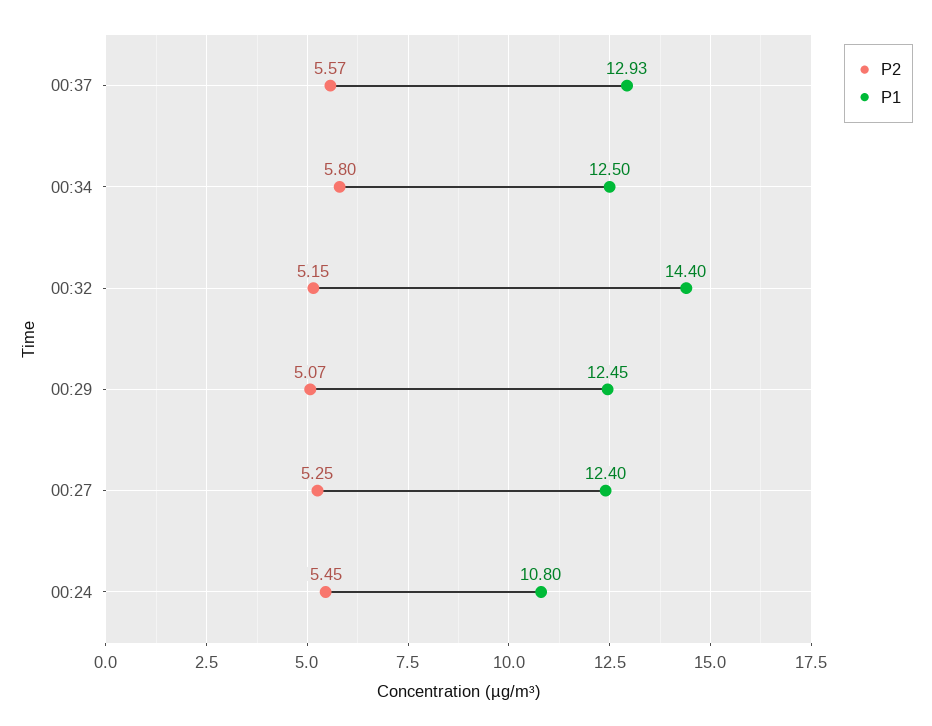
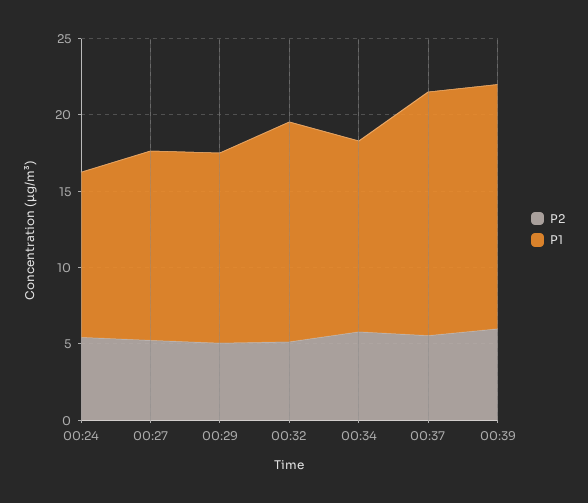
P1, 00:37: 12.93 -> 16
P2, 00:39: none -> 6
P1, 00:39: none -> 16

